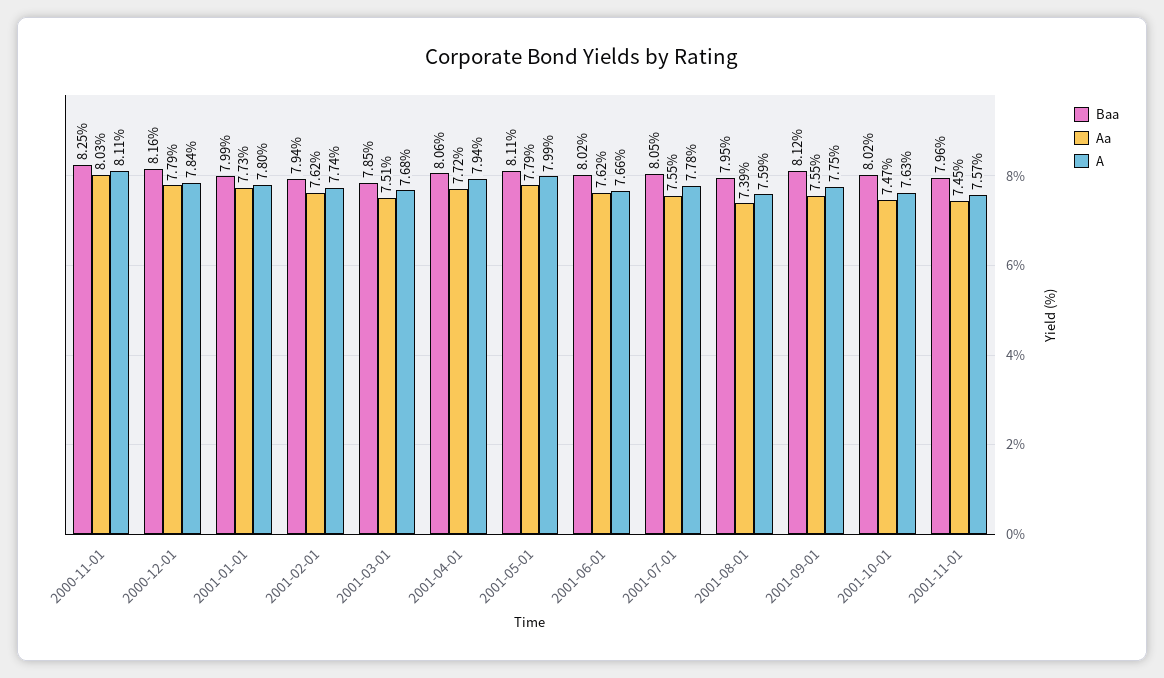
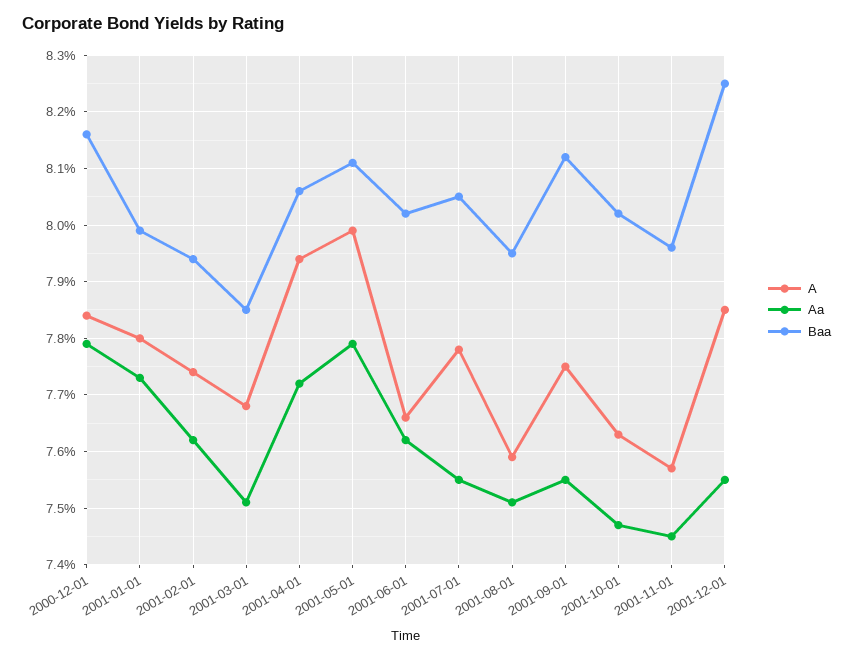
Baa, 2000-11-01: 8.25 -> none
Aa, 2000-11-01: 8.03 -> none
A, 2000-11-01: 8.11 -> none
Aa, 2001-08-01: 7.39 -> 7.5
A, 2001-12-01: none -> 7.85
Aa, 2001-12-01: none -> 7.55
Baa, 2001-12-01: none -> 8.25

